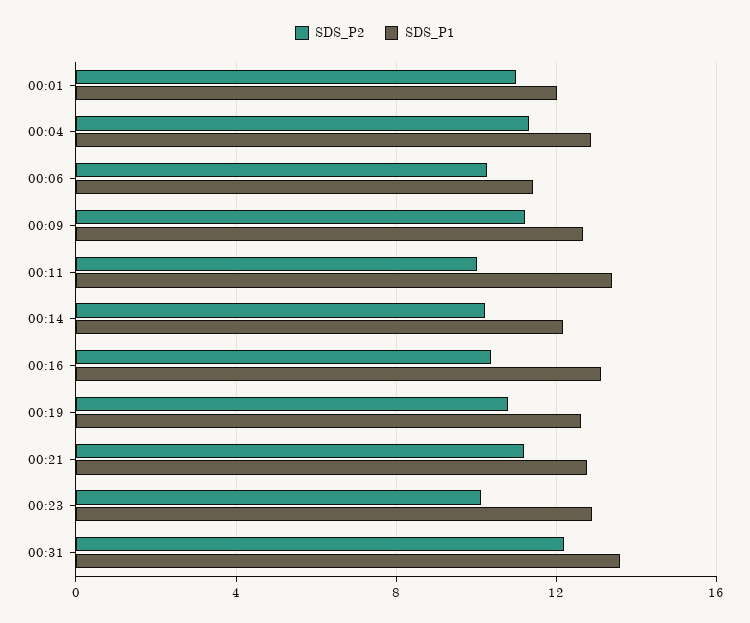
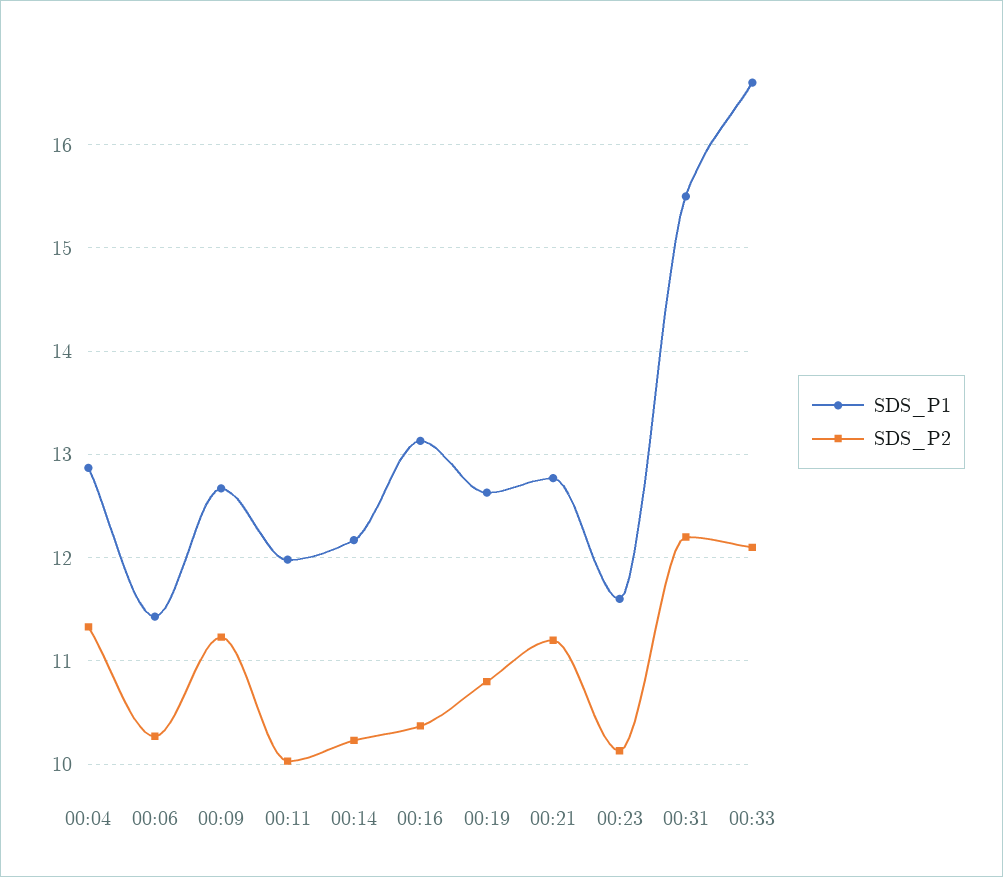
SDS_P2, 00:01: 11 -> none
SDS_P1, 00:01: 12 -> none
SDS_P1, 00:11: 13.5 -> 12
SDS_P1, 00:23: 13 -> 11.6
SDS_P1, 00:31: 13.5 -> 15.5
SDS_P1, 00:33: none -> 16.6
SDS_P2, 00:33: none -> 12.1

